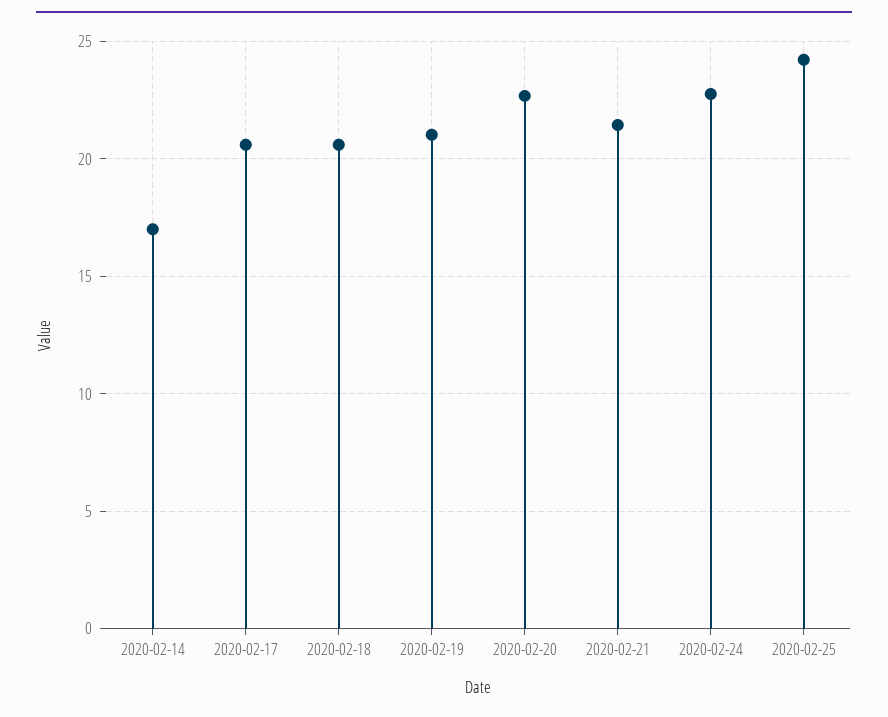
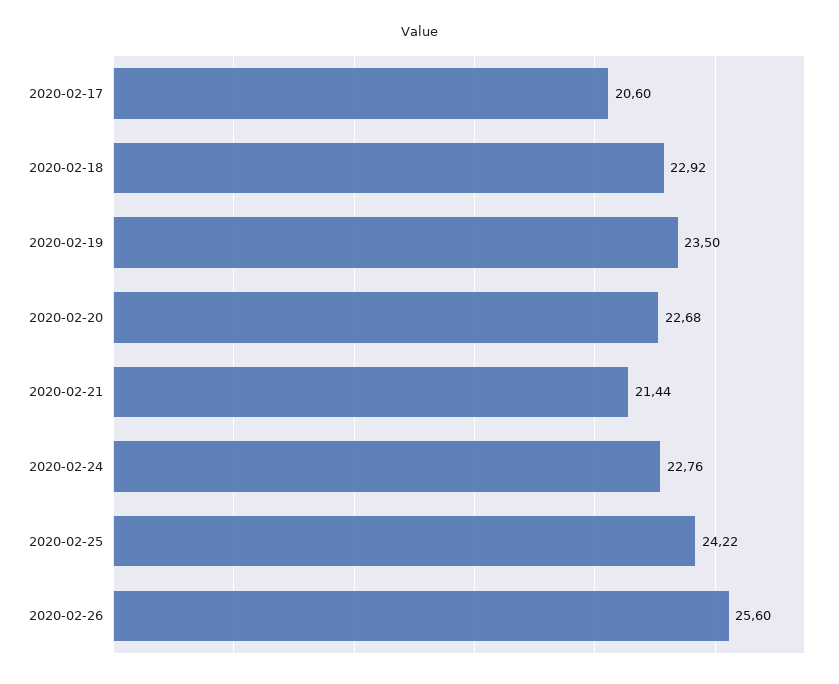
2020-02-14: 17 -> none
2020-02-18: 20.5 -> 22.92
2020-02-19: 21 -> 23.5
2020-02-26: none -> 25.6

